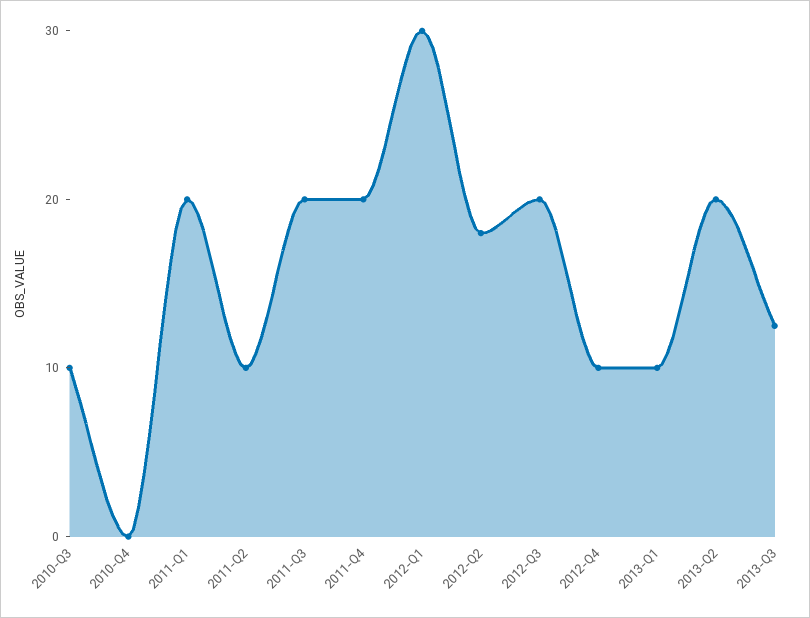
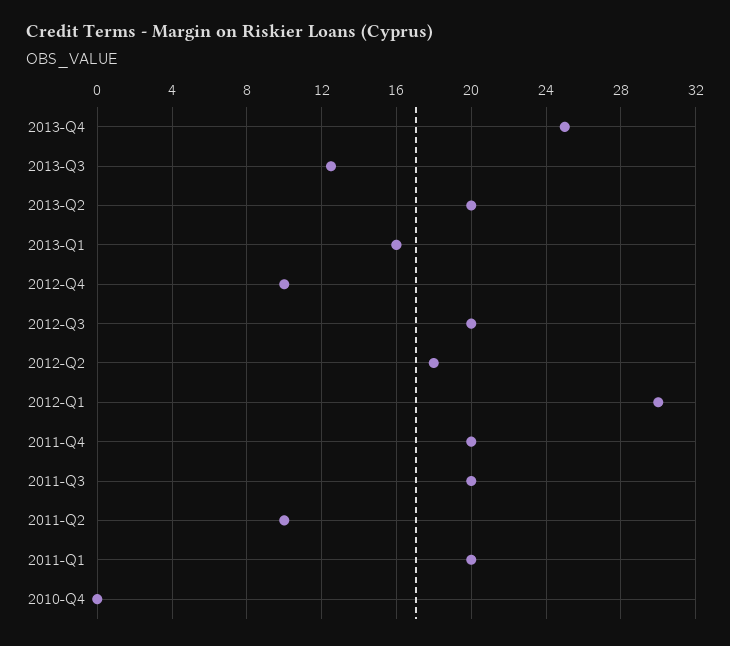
2010-Q3: 10 -> none
2013-Q1: 10 -> 16
2013-Q4: none -> 25

